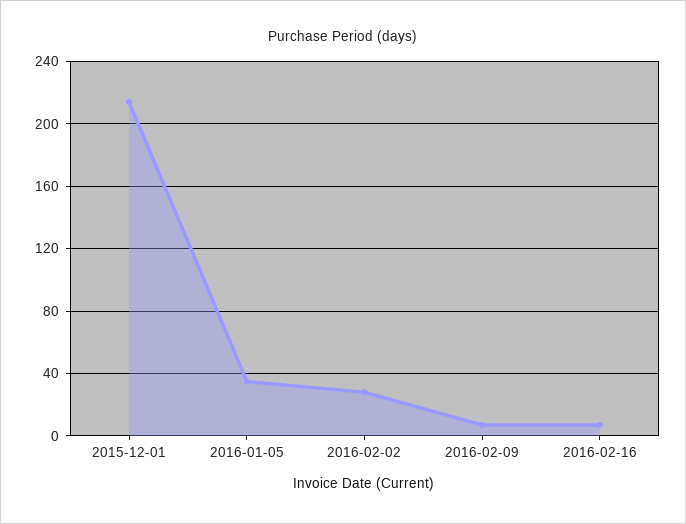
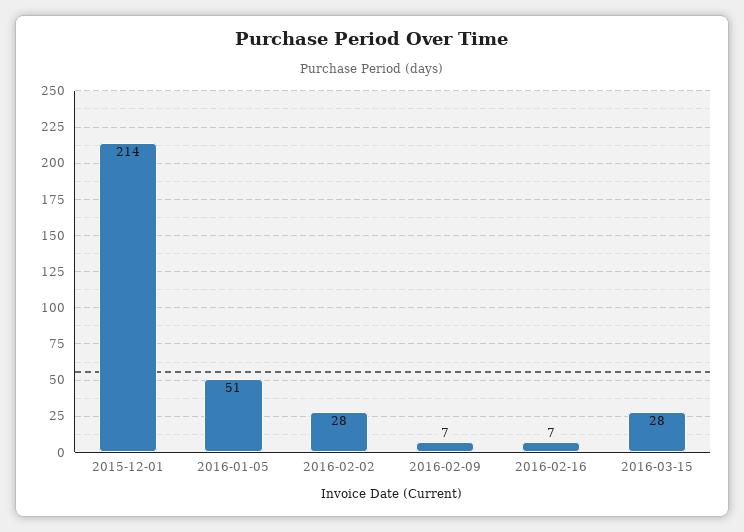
2016-01-05: 35 -> 51
2016-03-15: none -> 28

